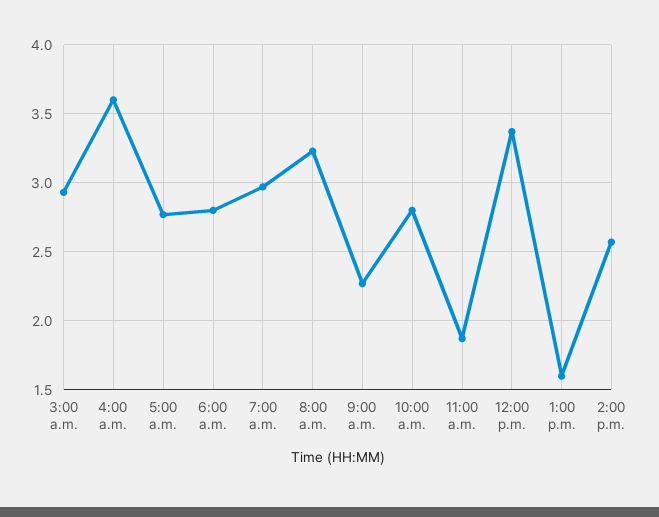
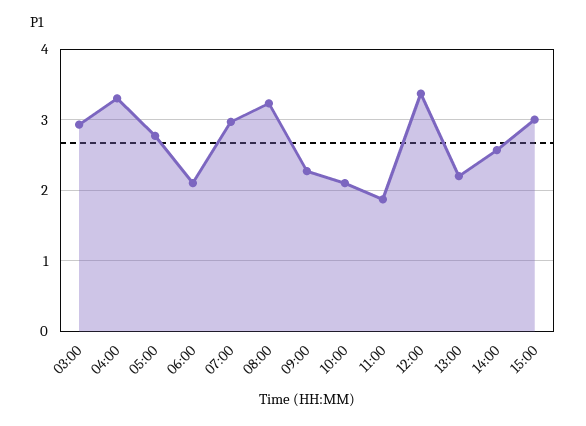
4:00 a.m.: 3.6 -> 3.3
6:00 a.m.: 2.8 -> 2.1
10:00 a.m.: 2.8 -> 2.1
1:00 p.m.: 1.6 -> 2.2
15:00: none -> 3

